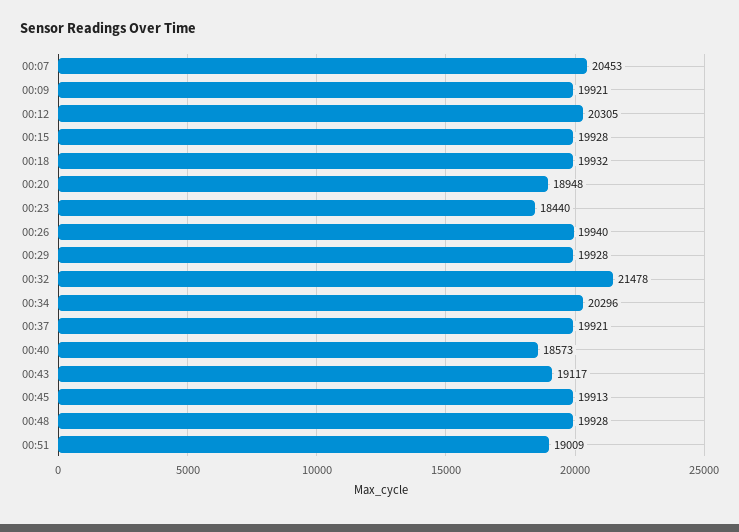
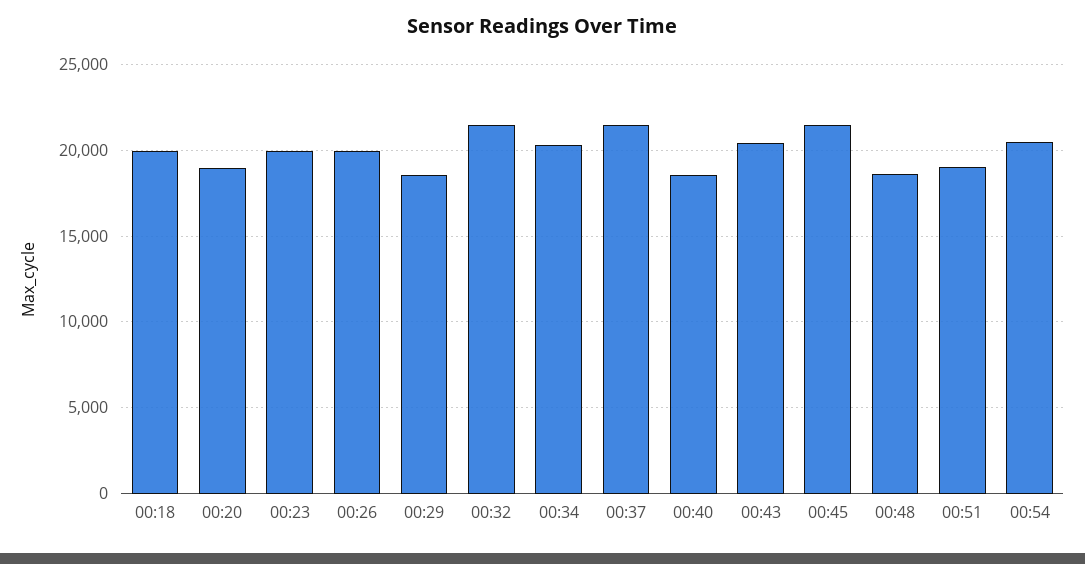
00:07: 20453 -> none
00:09: 19921 -> none
00:12: 20305 -> none
00:15: 19928 -> none
00:23: 18440 -> 20000
00:29: 19928 -> 18500
00:37: 19921 -> 21500
00:43: 19117 -> 20500
00:45: 19913 -> 21500
00:48: 19928 -> 18500
00:54: none -> 20500

